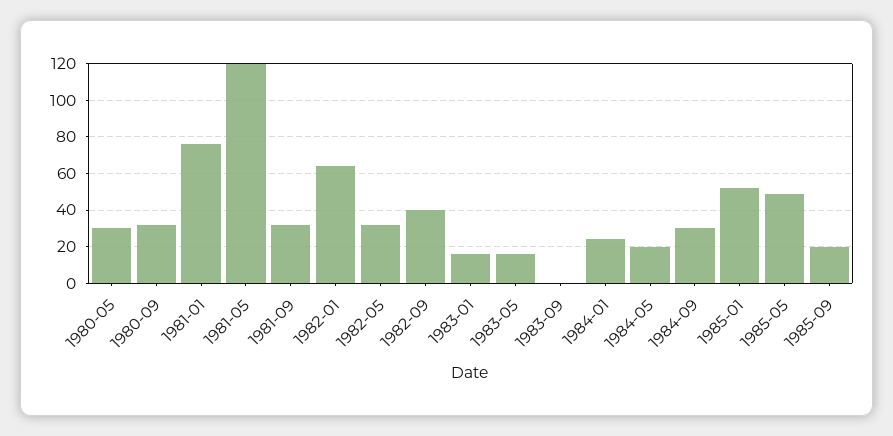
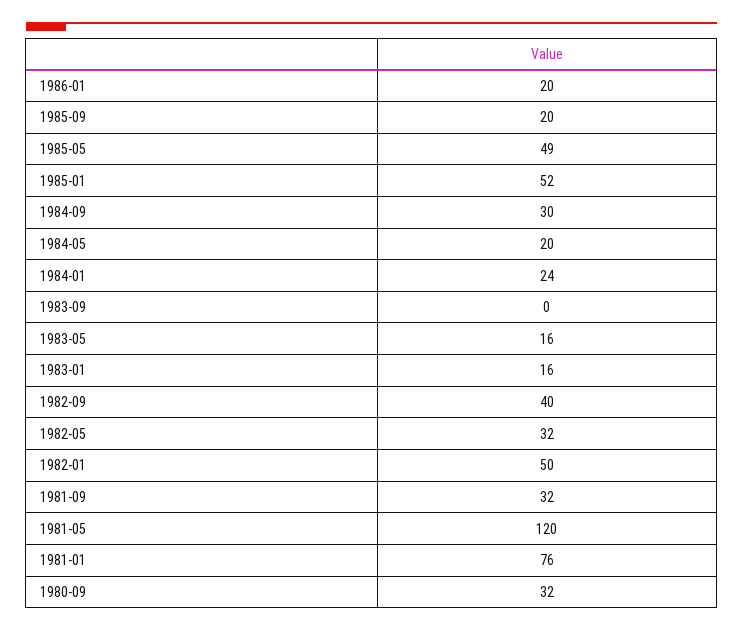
1980-05: 30 -> none
1982-01: 65 -> 50
1986-01: none -> 20

